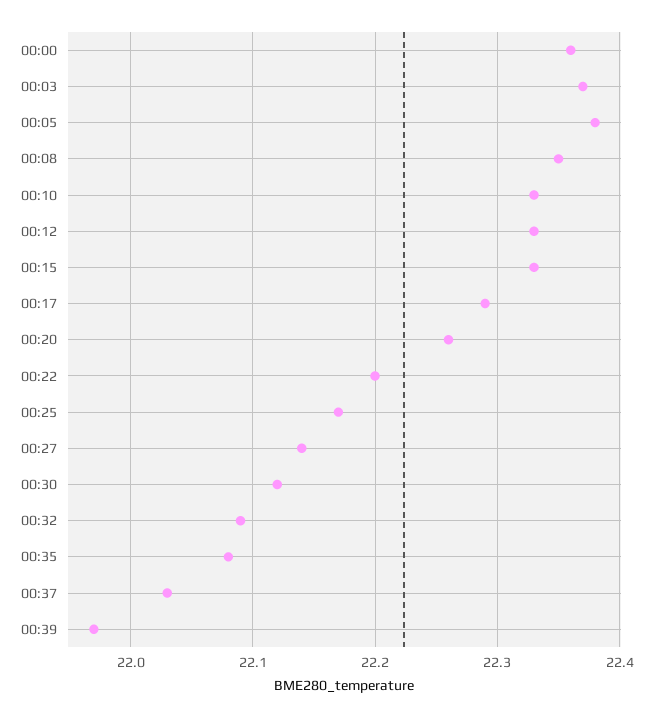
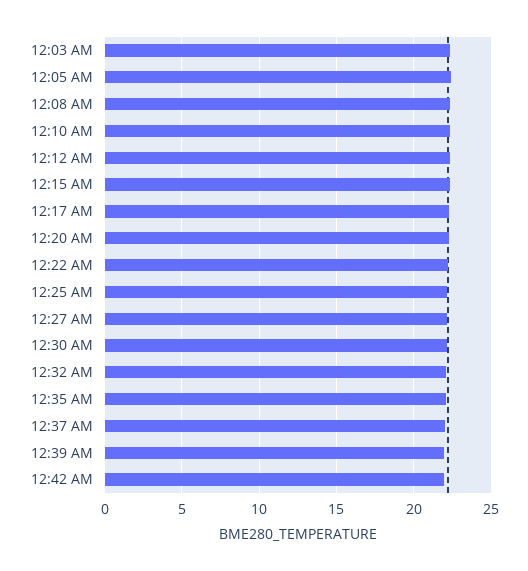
00:00: 22.36 -> none
12:42 AM: none -> 22

